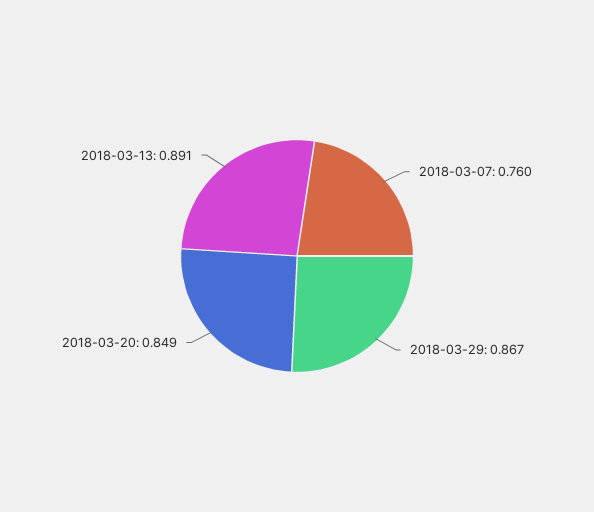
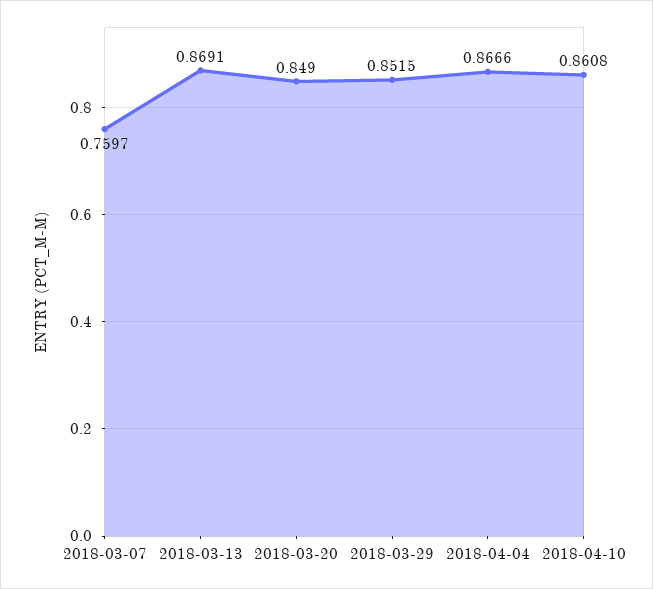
2018-03-29: 0.867 -> 0.8515
2018-03-13: 0.891 -> 0.8691
2018-04-04: none -> 0.8666
2018-04-10: none -> 0.8608

